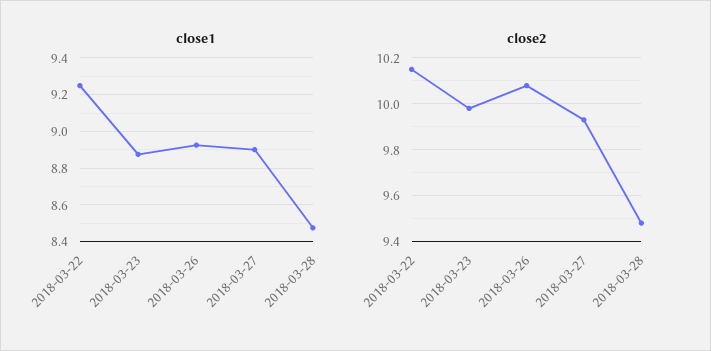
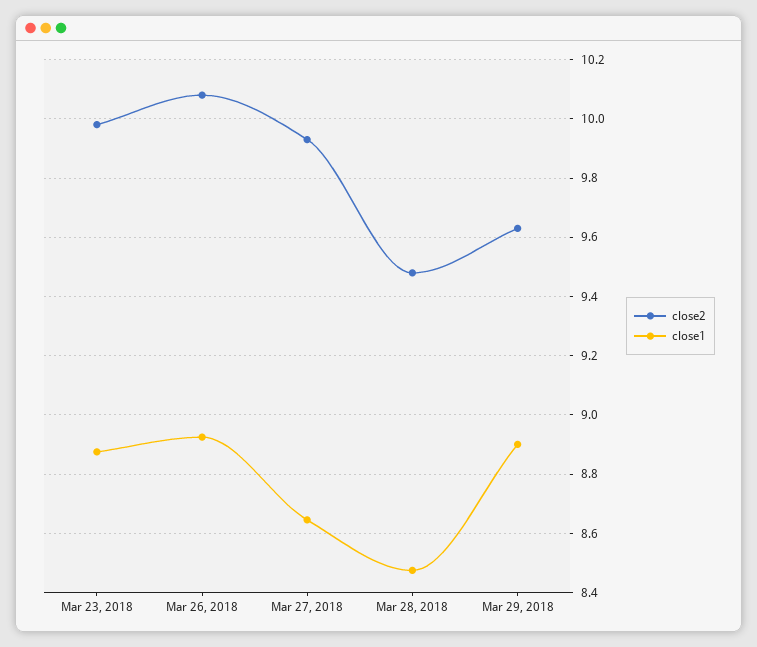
close1, 2018-03-22: 9.25 -> none
close1, 2018-03-27: 8.9 -> 8.65
close2, 2018-03-22: 10.15 -> none
close2, Mar 29, 2018: none -> 9.625
close1, Mar 29, 2018: none -> 8.9

